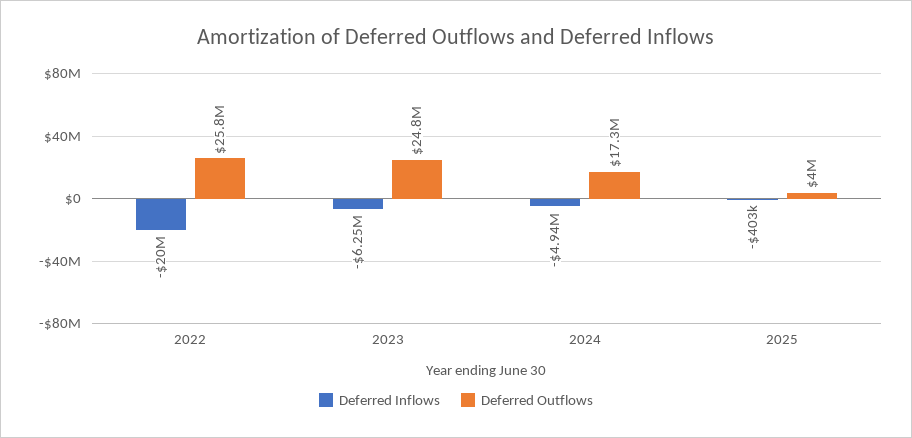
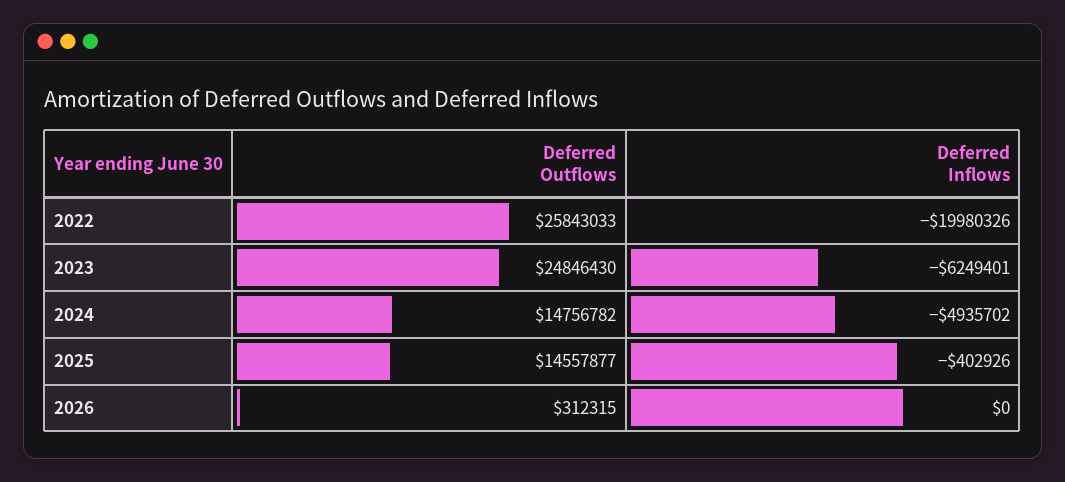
Deferred Outflows, 2024: 17300000 -> 14756782
Deferred Outflows, 2025: 4000000 -> 14557877
Deferred Outflows, 2026: none -> 312315
Deferred Inflows, 2026: none -> 0

